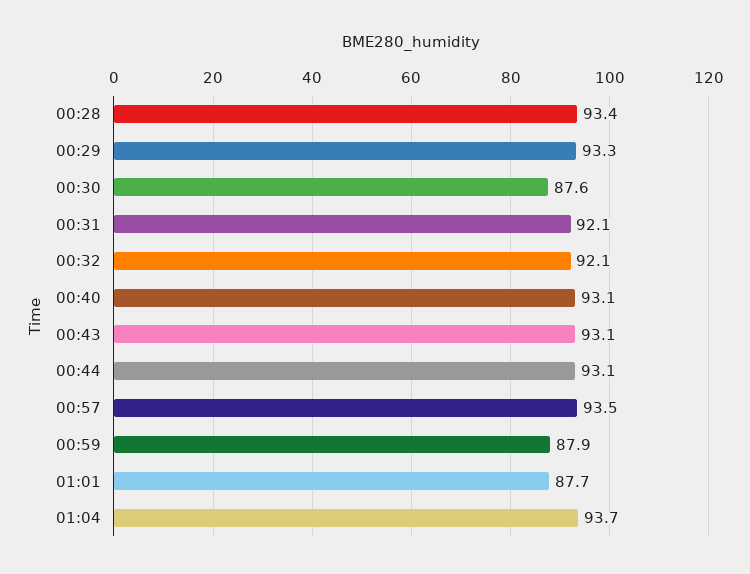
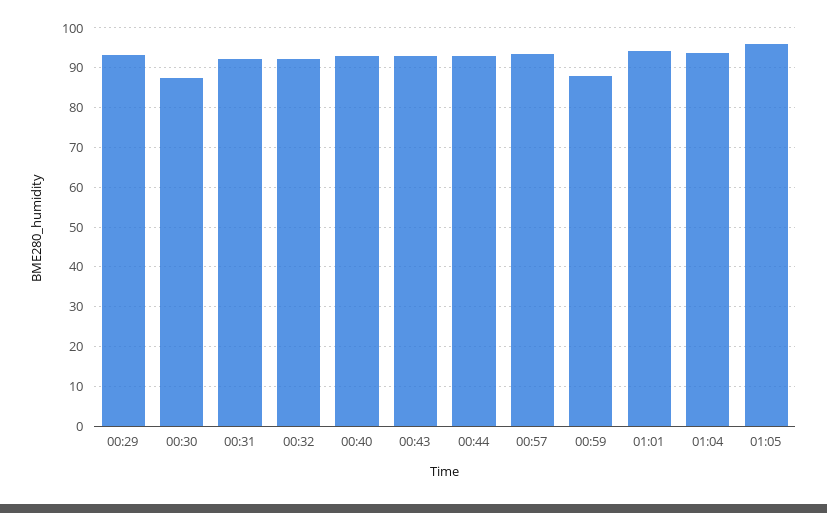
00:28: 93.4 -> none
01:01: 87.7 -> 94
01:05: none -> 96

